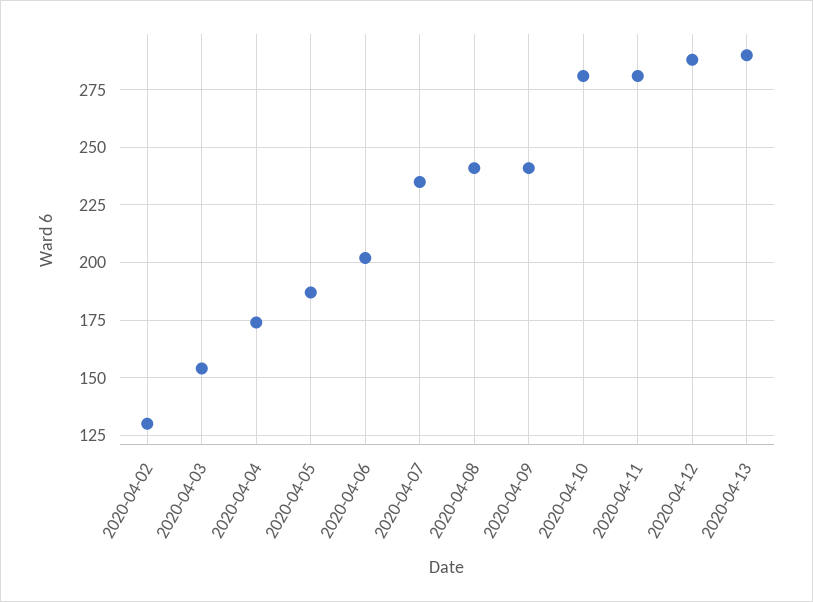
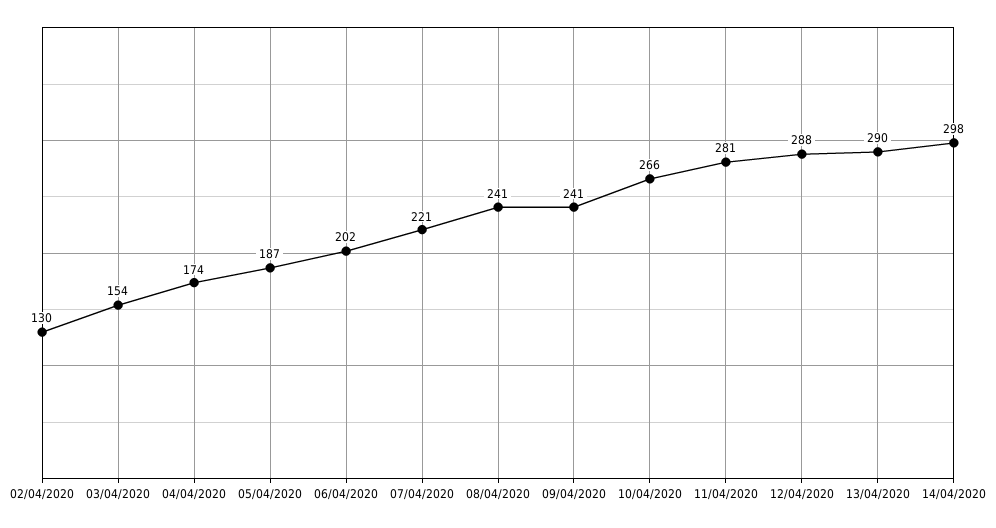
2020-04-07: 235 -> 221
2020-04-10: 280 -> 266
14/04/2020: none -> 298

